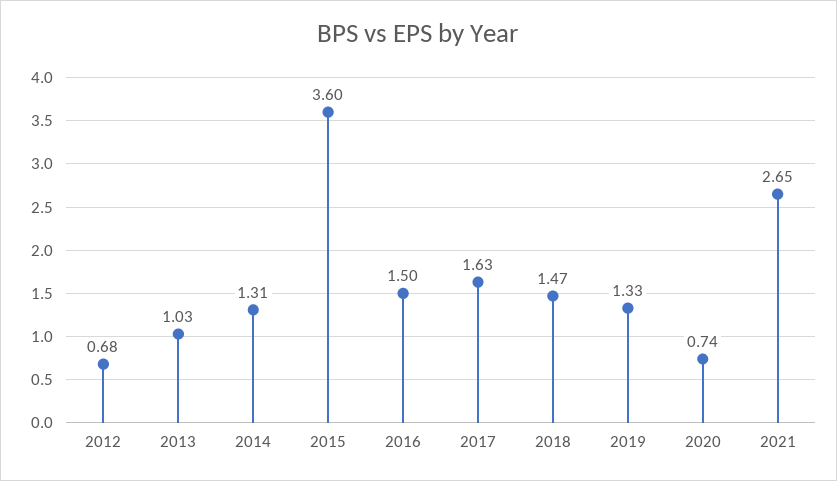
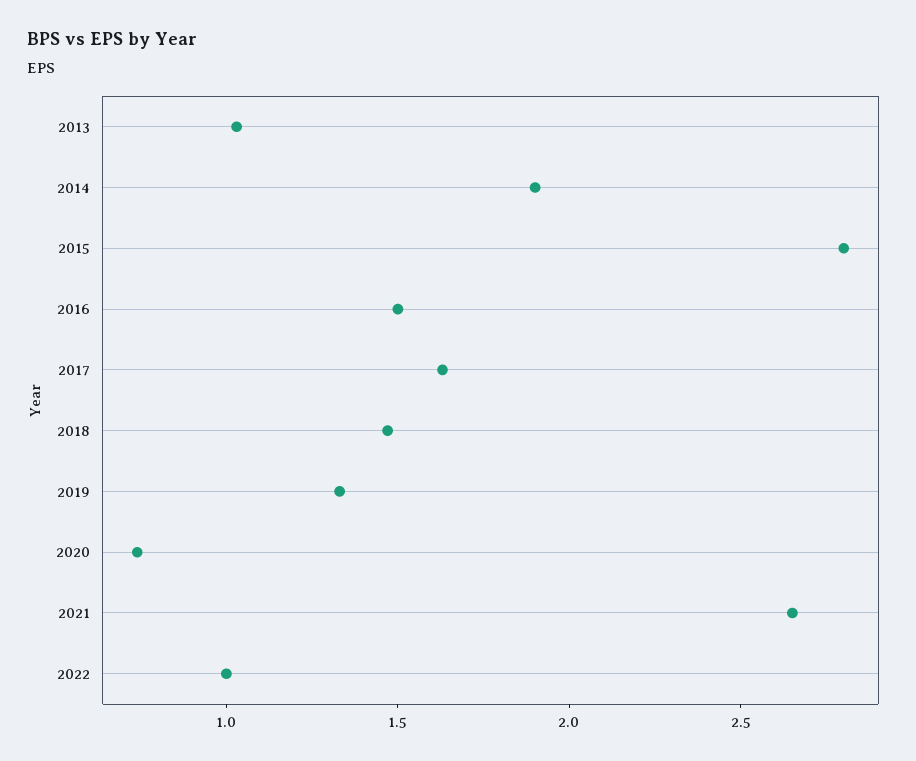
2012: 0.68 -> none
2014: 1.31 -> 1.9
2015: 3.6 -> 2.8
2022: none -> 1

